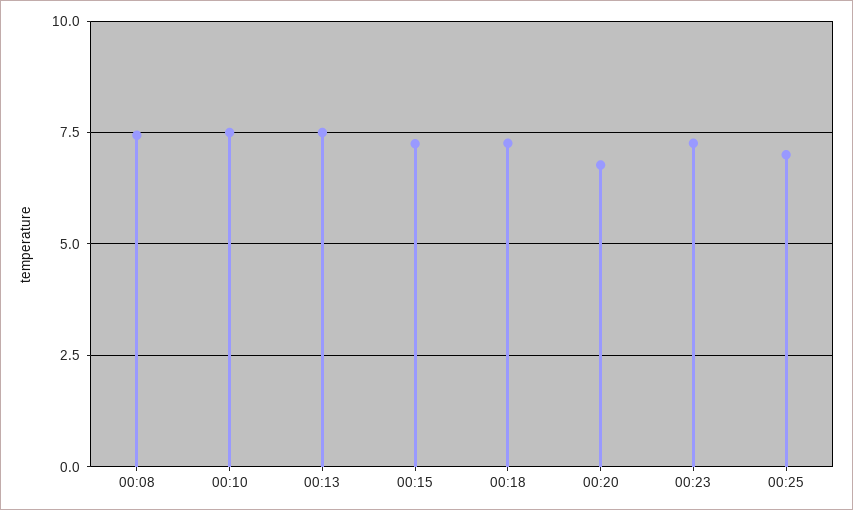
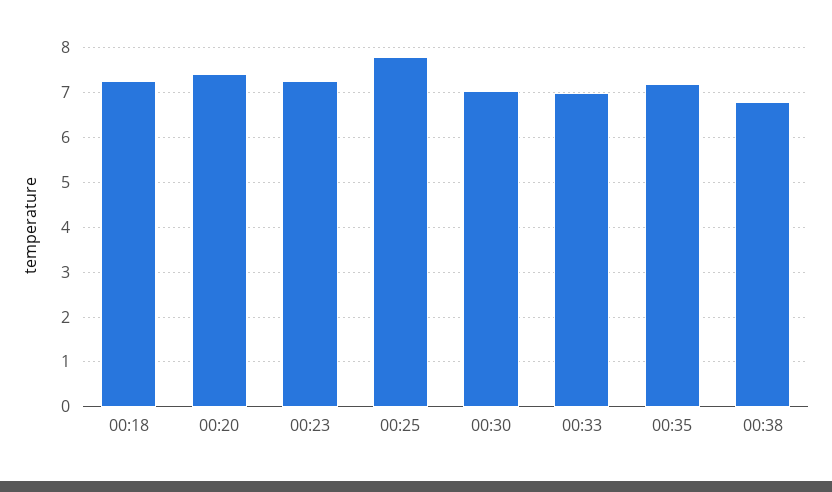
00:08: 7.5 -> none
00:10: 7.5 -> none
00:13: 7.5 -> none
00:15: 7.25 -> none
00:20: 6.75 -> 7.4
00:25: 7 -> 7.8
00:30: none -> 7
00:33: none -> 7
00:35: none -> 7.2
00:38: none -> 6.8

